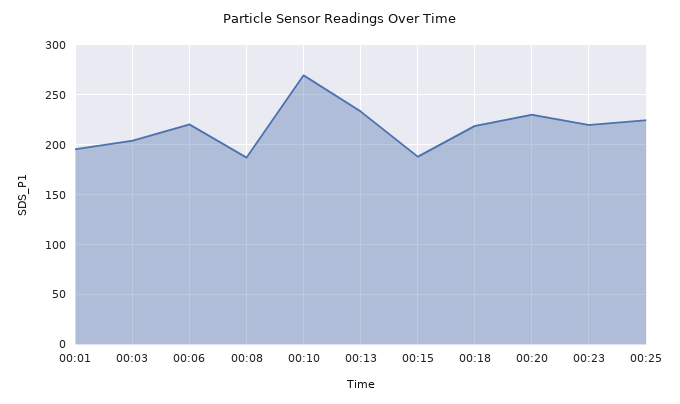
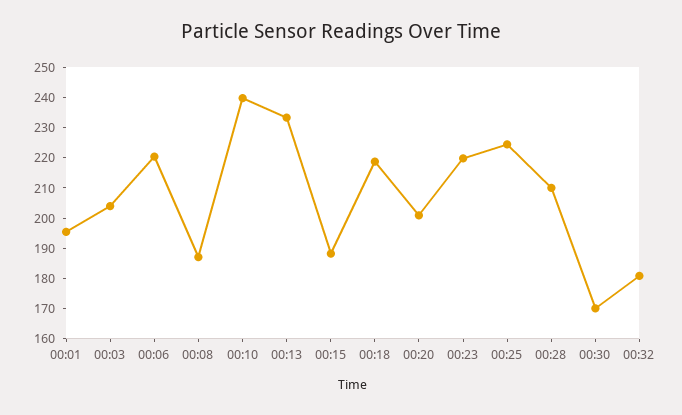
00:10: 270 -> 240
00:20: 230 -> 200
00:28: none -> 210
00:30: none -> 170
00:32: none -> 180

